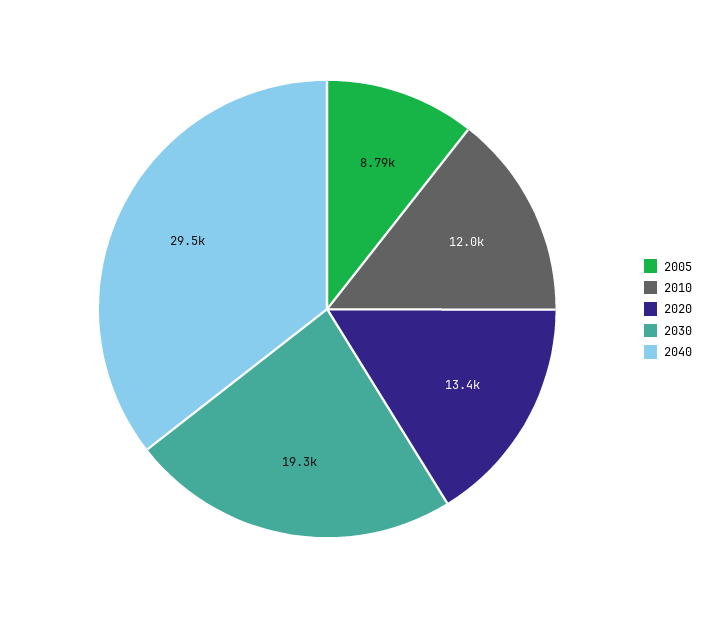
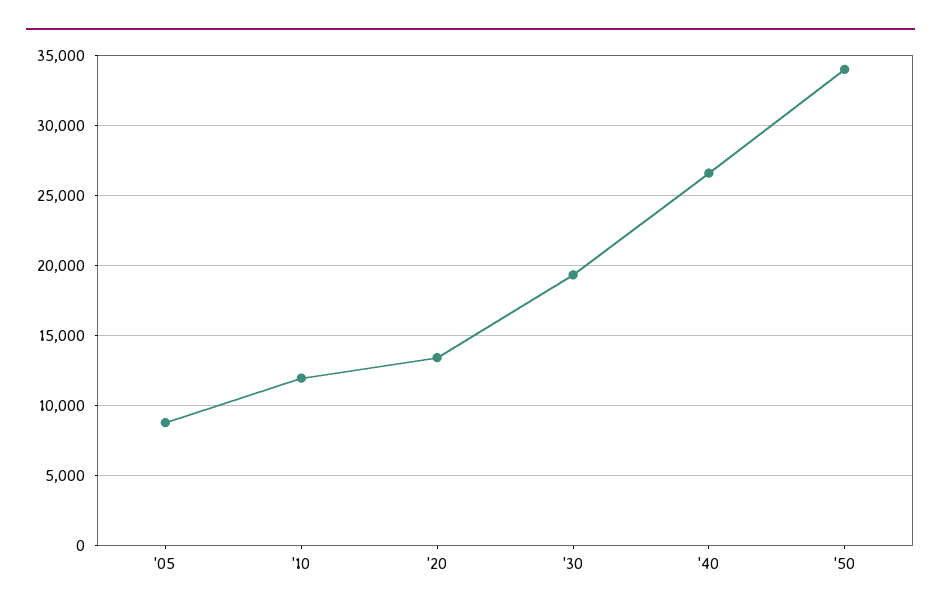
2040: 29500 -> 26500
'50: none -> 34000

